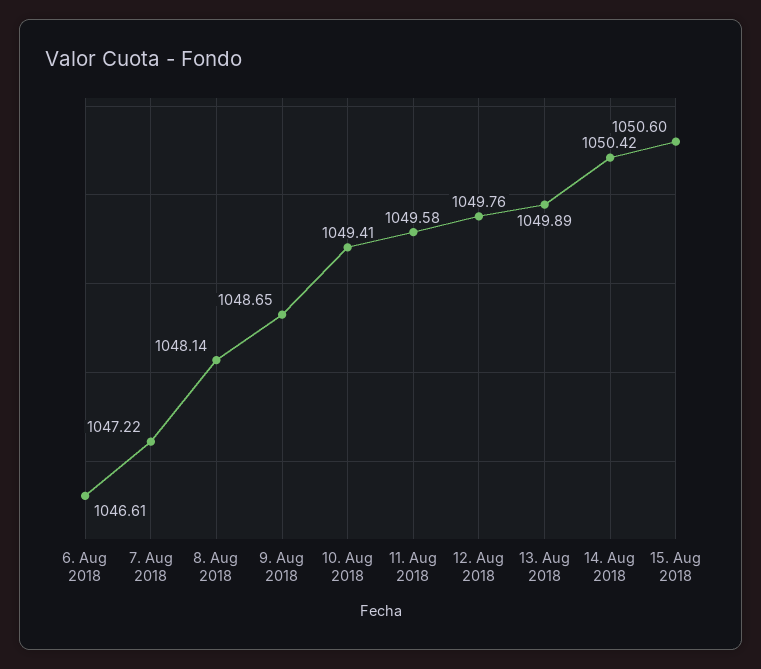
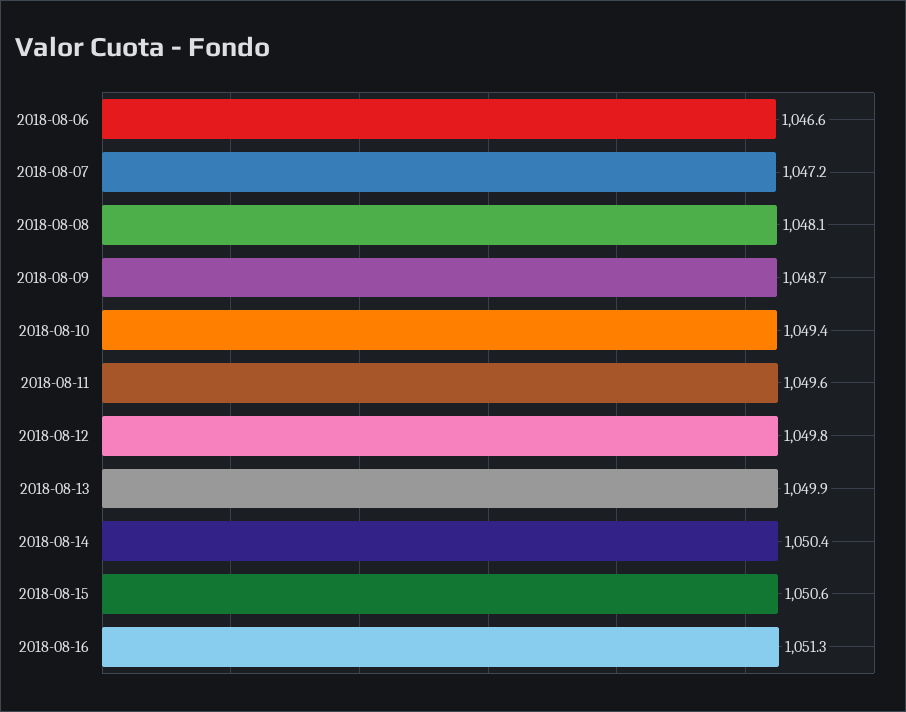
2018-08-16: none -> 1051.3

